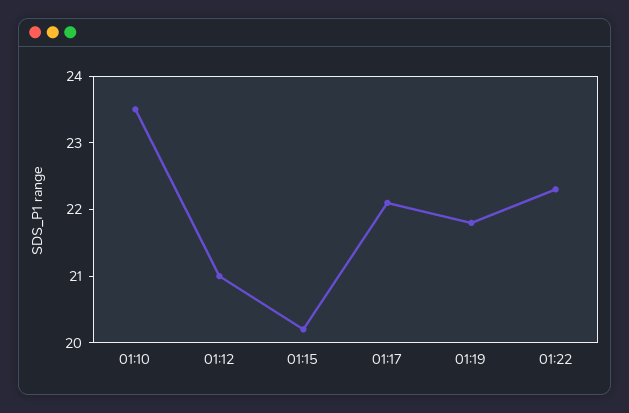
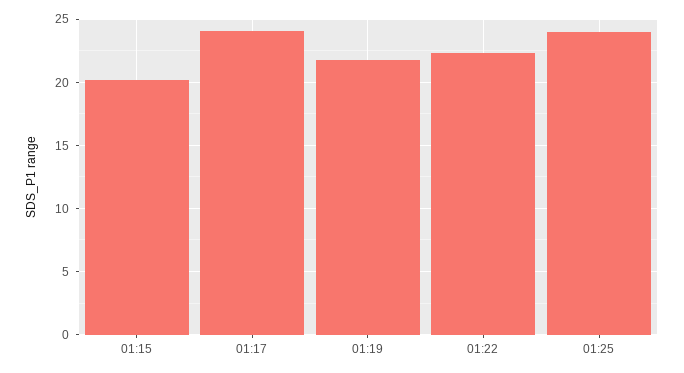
01:10: 23.5 -> none
01:12: 21 -> none
01:17: 22 -> 24
01:25: none -> 24

